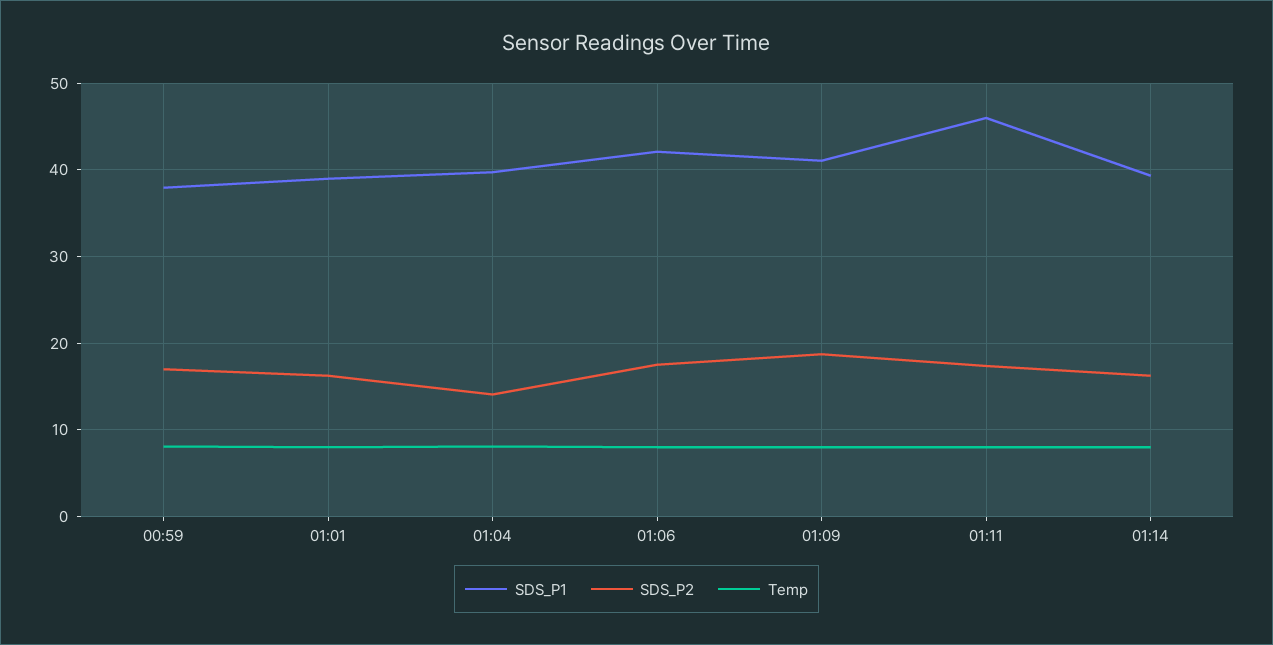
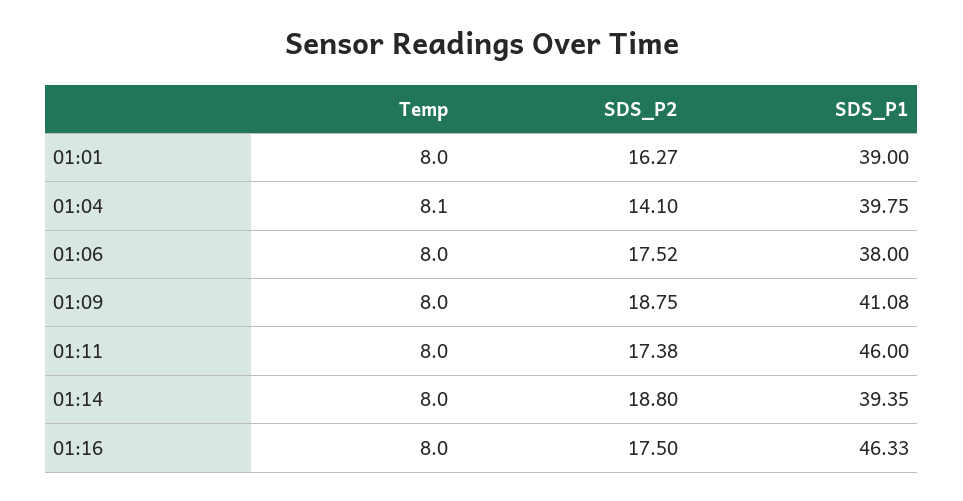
SDS_P1, 00:59: 38 -> none
SDS_P2, 00:59: 17 -> none
Temp, 00:59: 8 -> none
SDS_P1, 01:06: 42 -> 38
SDS_P2, 01:14: 16 -> 18.8
Temp, 01:16: none -> 8
SDS_P2, 01:16: none -> 17.5
SDS_P1, 01:16: none -> 46.33

